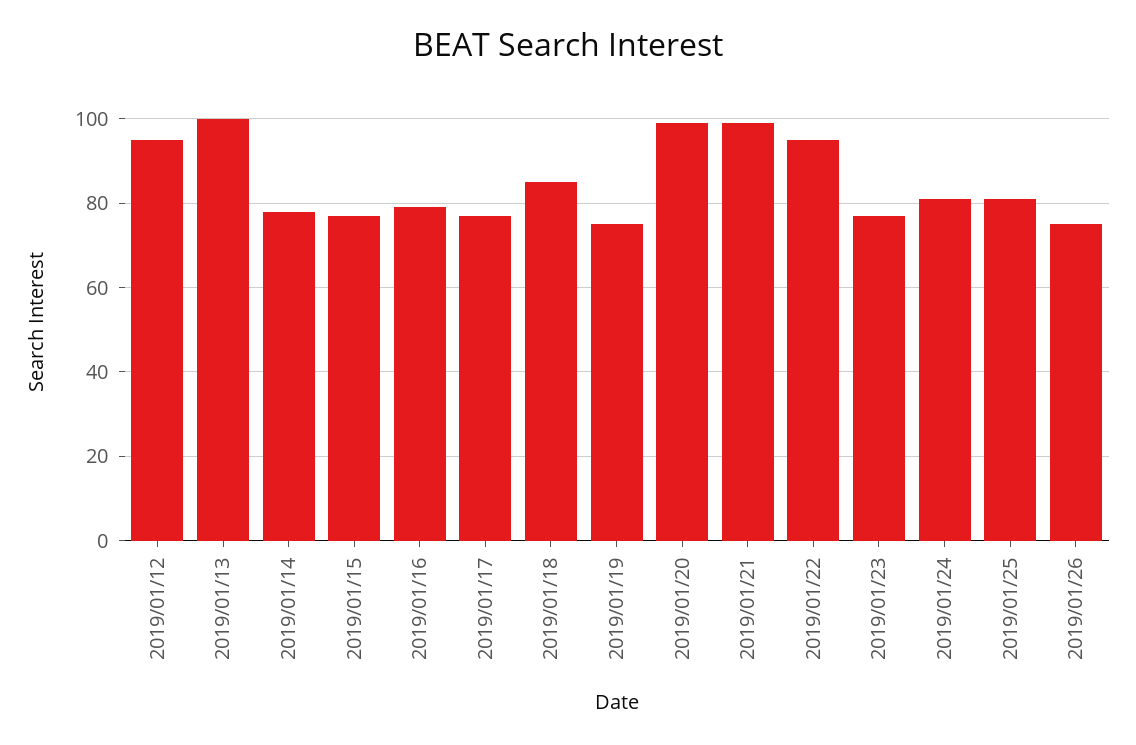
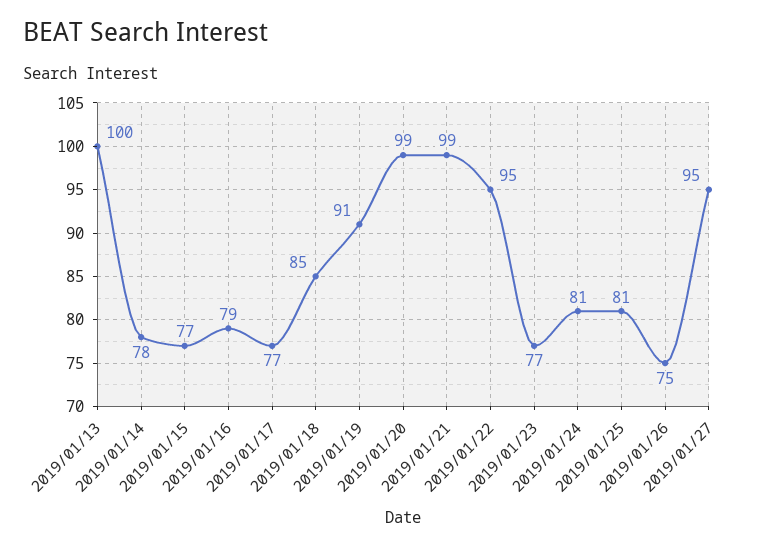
2019/01/12: 95 -> none
2019/01/19: 75 -> 91
2019/01/27: none -> 95

